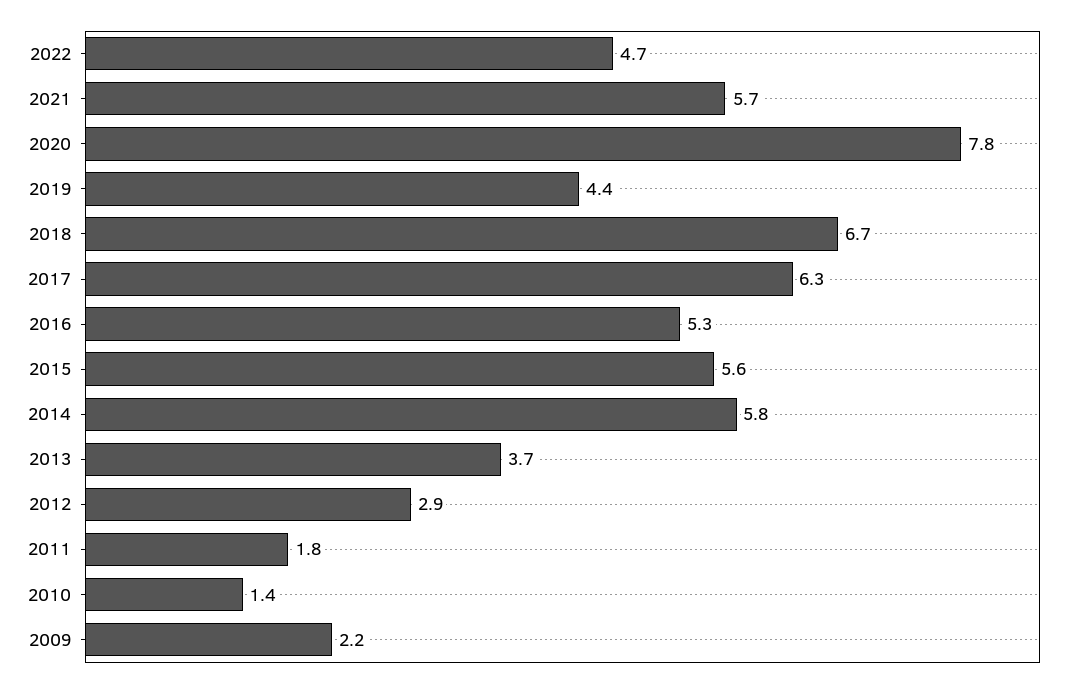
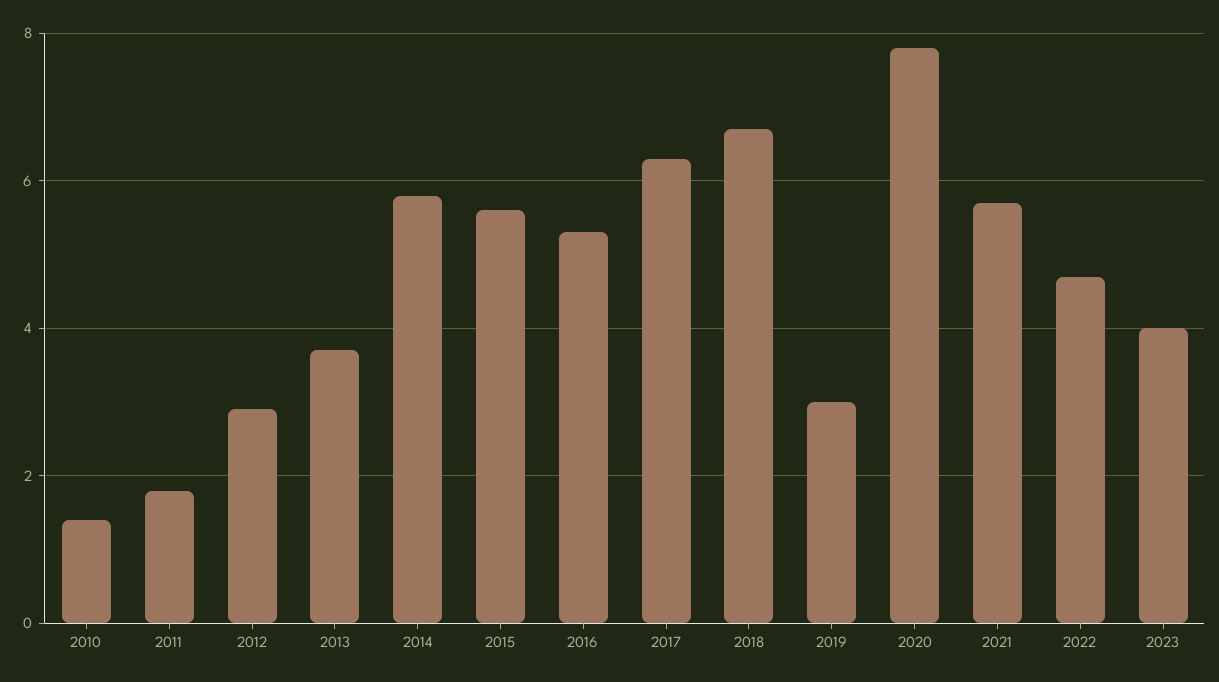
2019: 4.4 -> 3
2009: 2.2 -> none
2023: none -> 4

